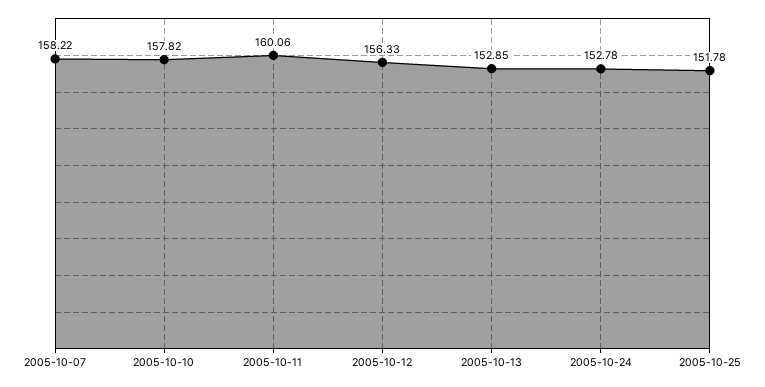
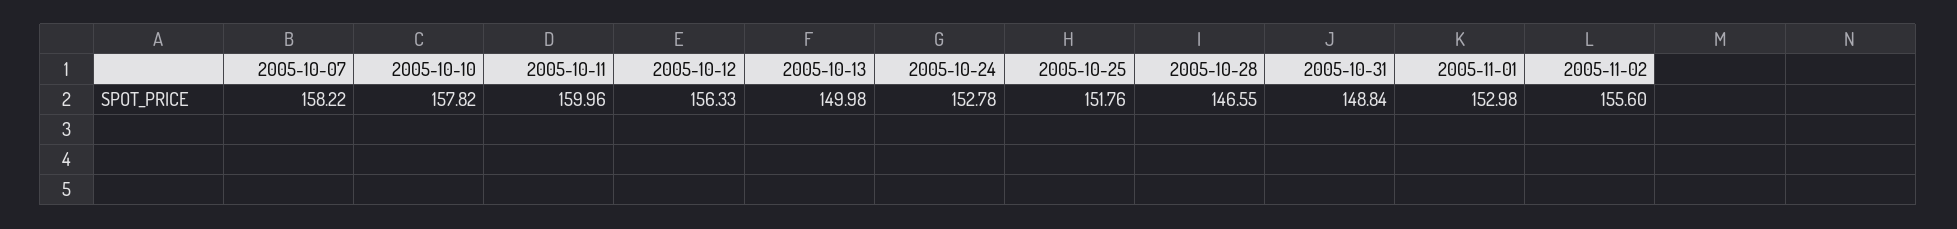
2005-10-11: 160.06 -> 159.96
2005-10-13: 152.85 -> 149.98
2005-10-25: 151.78 -> 151.76
2005-10-28: none -> 146.55
2005-10-31: none -> 148.84
2005-11-01: none -> 152.98
2005-11-02: none -> 155.6

